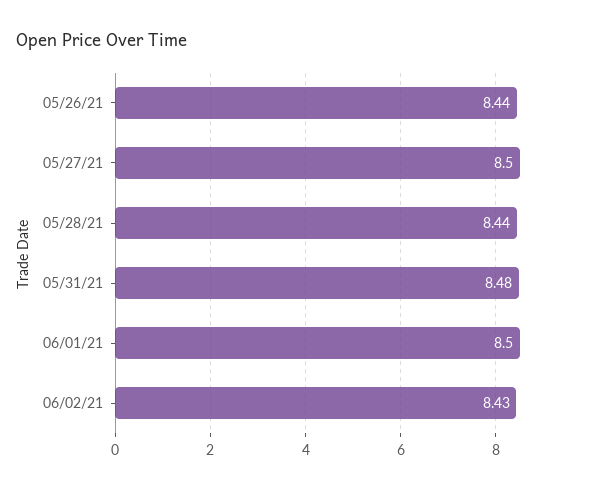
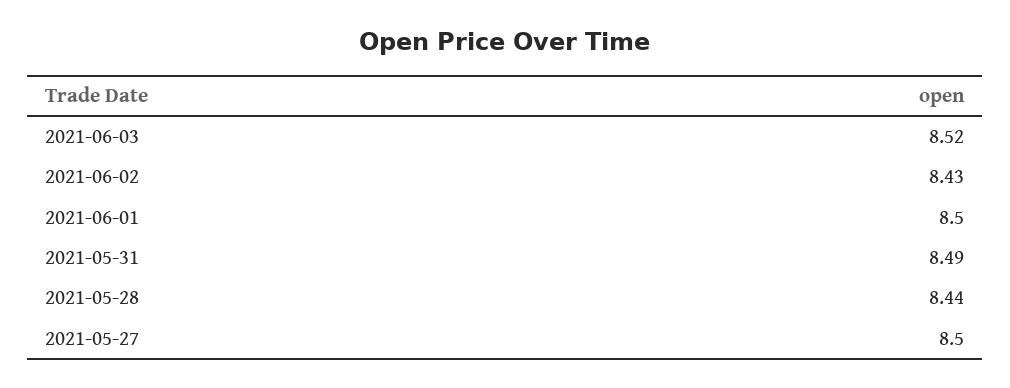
05/26/21: 8.44 -> none
05/31/21: 8.48 -> 8.49
2021-06-03: none -> 8.52

